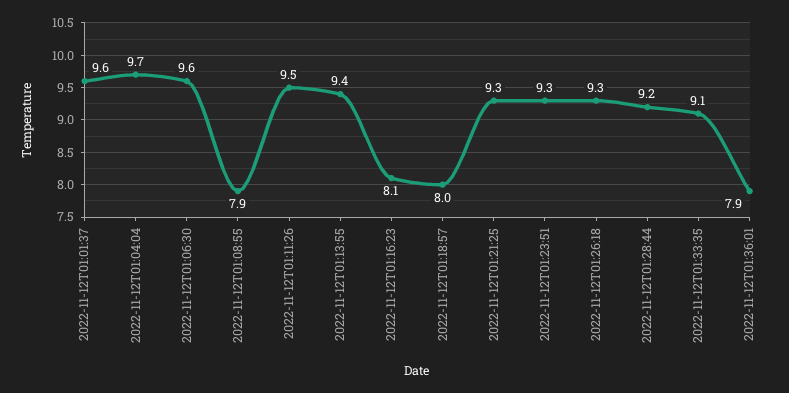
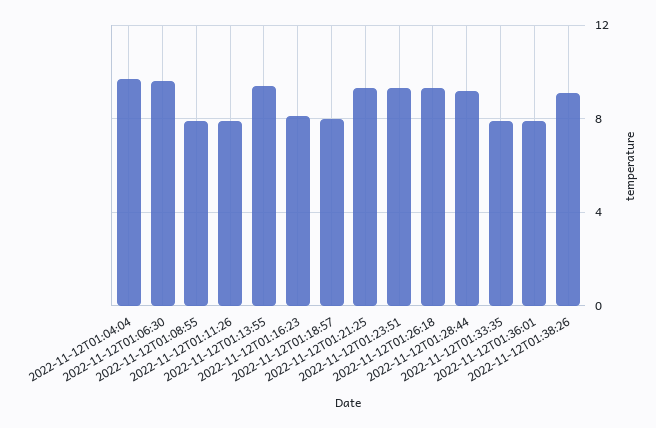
2022-11-12T01:01:37: 9.6 -> none
2022-11-12T01:11:26: 9.5 -> 8
2022-11-12T01:33:35: 9.1 -> 8
2022-11-12T01:38:26: none -> 9

